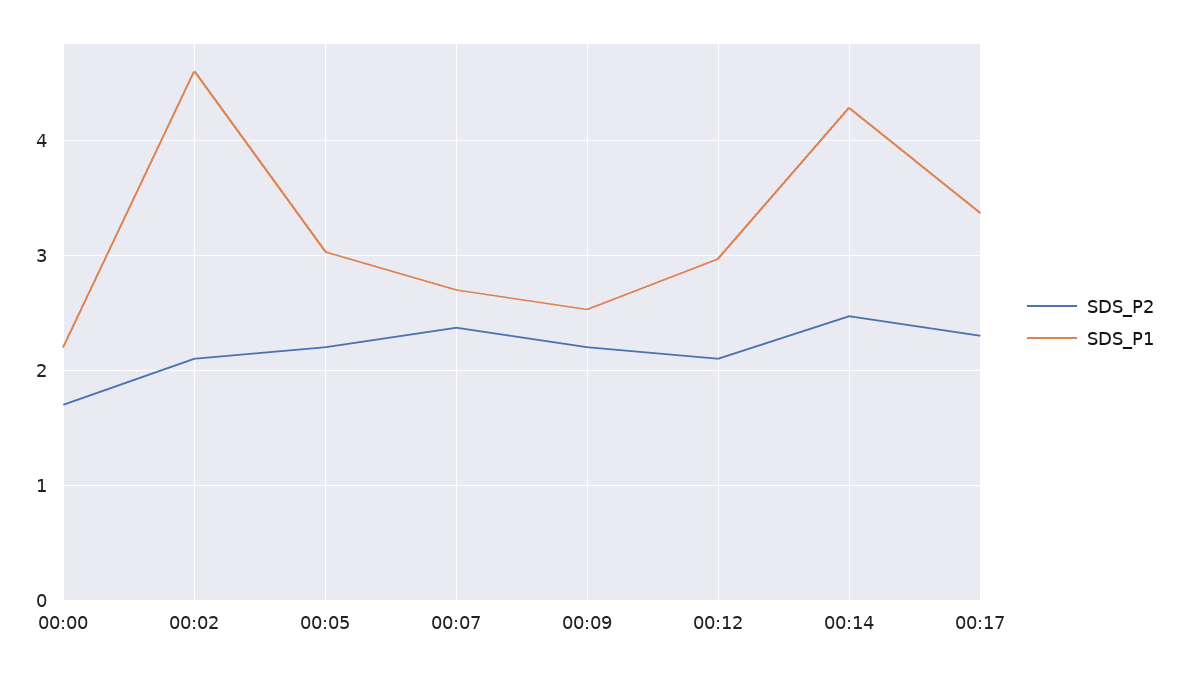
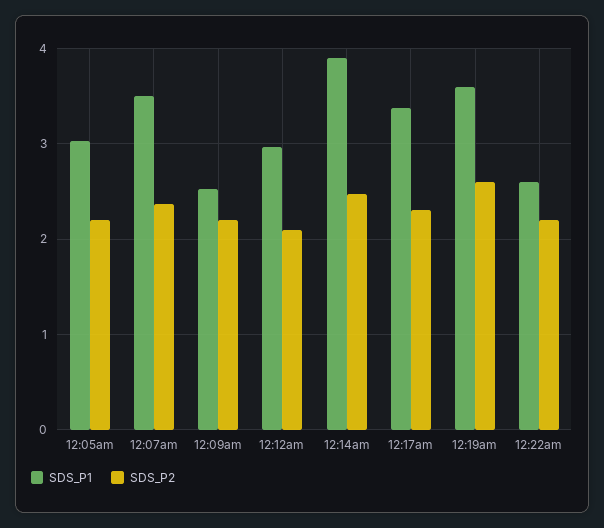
SDS_P2, 00:00: 1.7 -> none
SDS_P1, 00:00: 2.2 -> none
SDS_P2, 00:02: 2.1 -> none
SDS_P1, 00:02: 4.6 -> none
SDS_P1, 00:07: 2.7 -> 3.5
SDS_P1, 00:14: 4.3 -> 3.9
SDS_P1, 12:19am: none -> 3.6
SDS_P2, 12:19am: none -> 2.6
SDS_P1, 12:22am: none -> 2.6
SDS_P2, 12:22am: none -> 2.2

